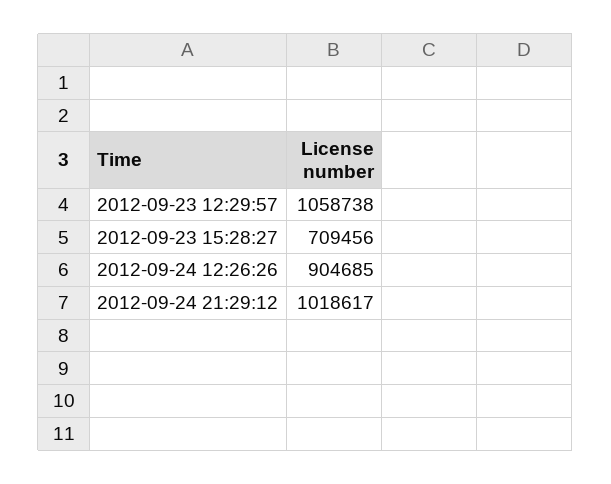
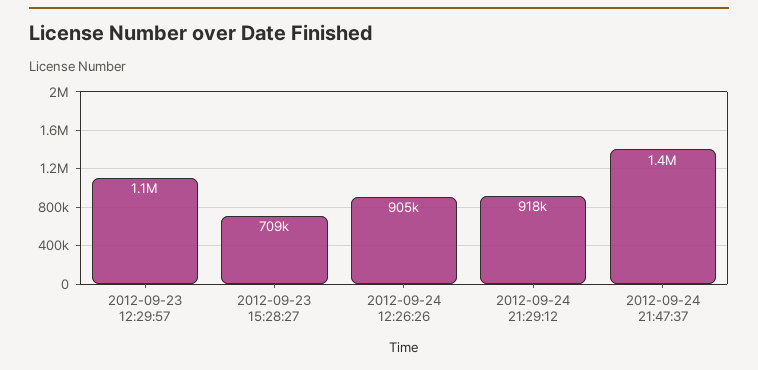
2012-09-24 21:29:12: 1018617 -> 918000
2012-09-24 21:47:37: none -> 1400000

